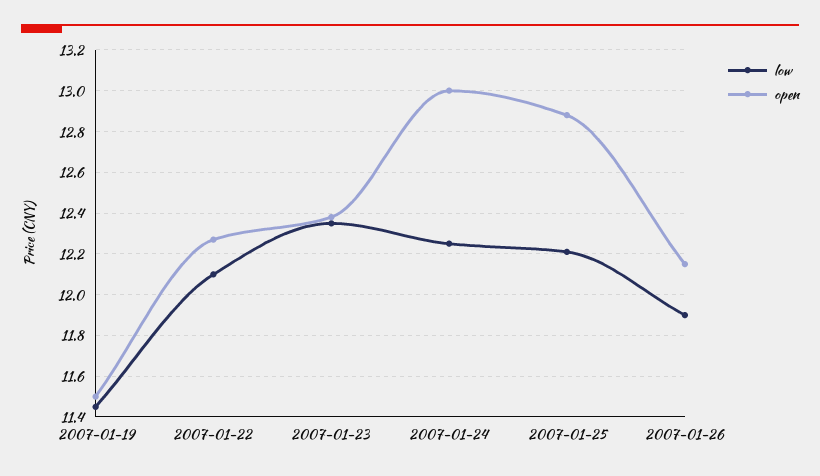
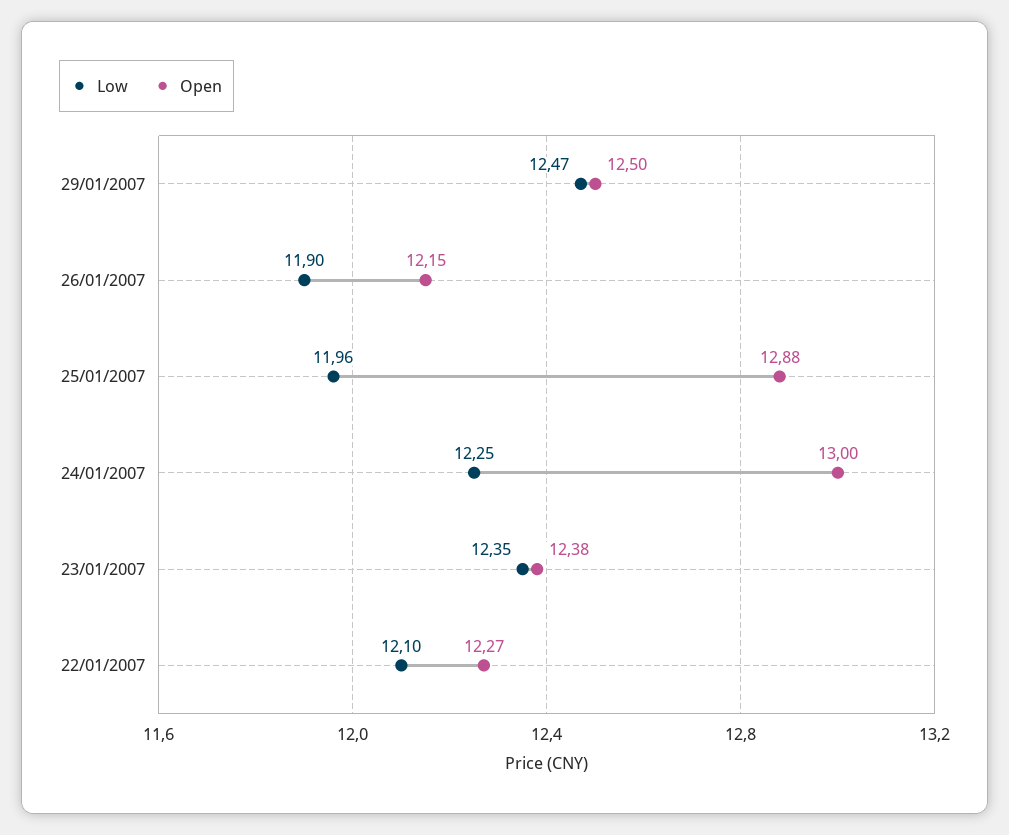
low, 2007-01-19: 11.45 -> none
open, 2007-01-19: 11.5 -> none
low, 2007-01-25: 12.2 -> 11.96
low, 29/01/2007: none -> 12.47
open, 29/01/2007: none -> 12.5

